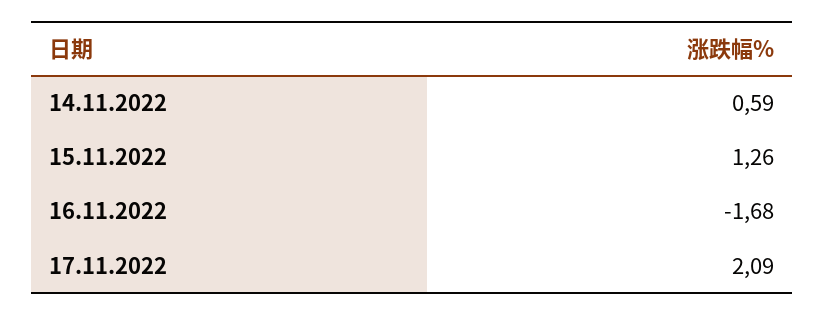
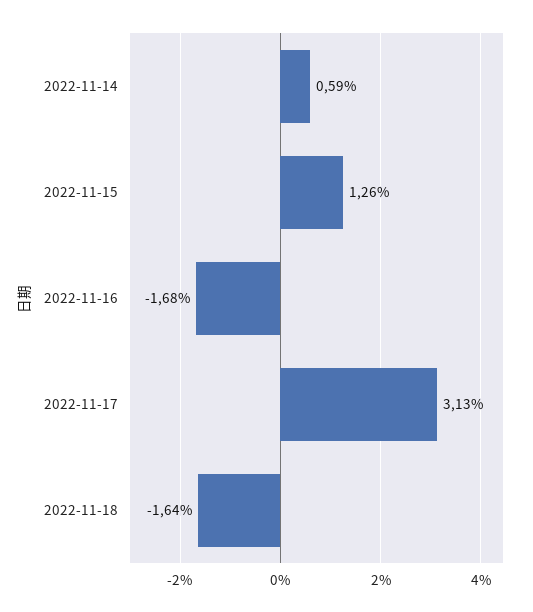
17.11.2022: 2.09 -> 3.13
2022-11-18: none -> -1.64

